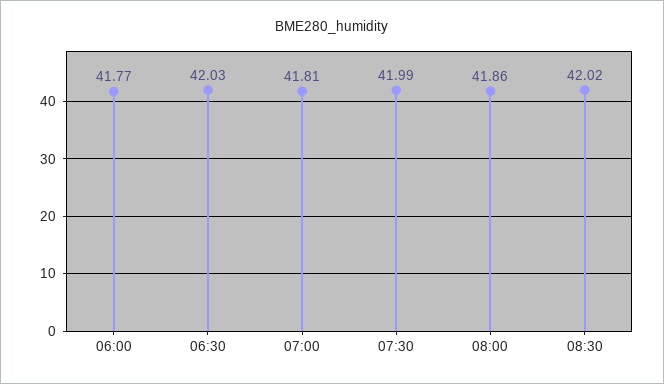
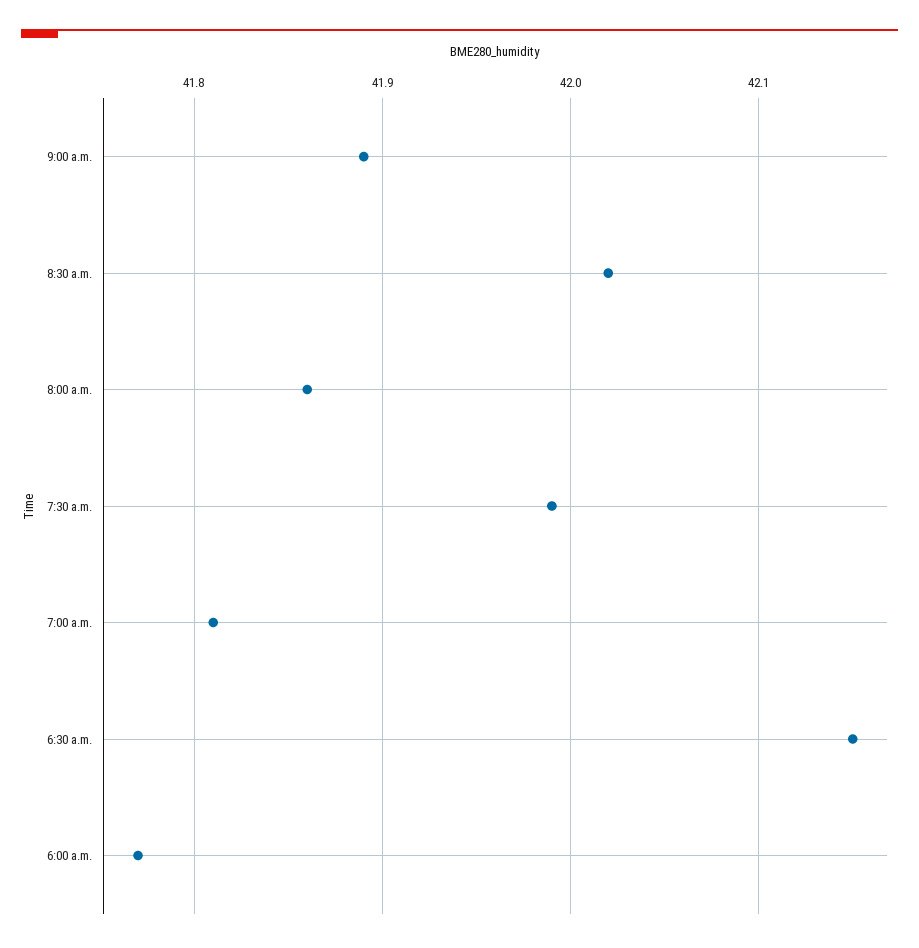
06:30: 42.03 -> 42.15
9:00 a.m.: none -> 41.89

